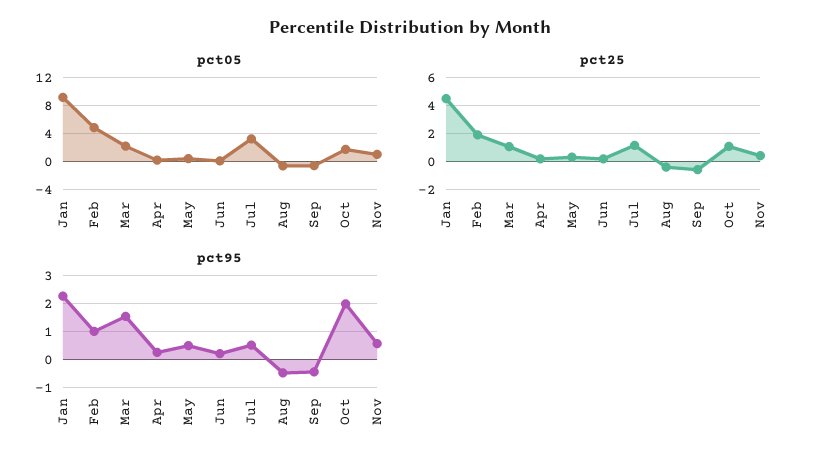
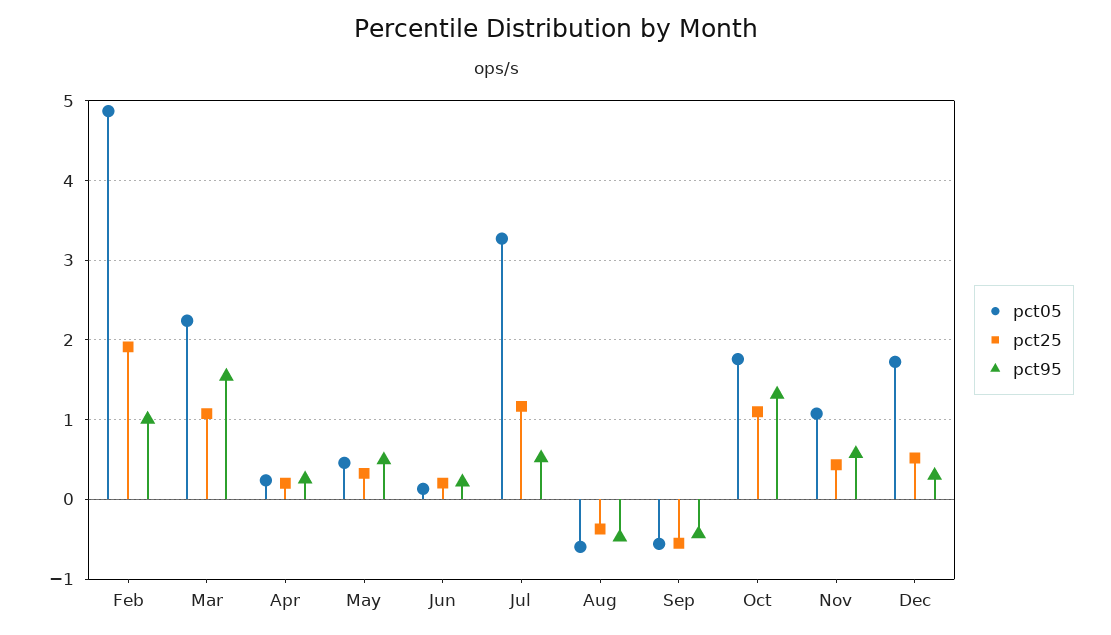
pct05, Jan: 9 -> none
pct25, Jan: 4.5 -> none
pct95, Jan: 2.25 -> none
pct95, Oct: 2 -> 1.3
pct05, Dec: none -> 1.7
pct25, Dec: none -> 0.5
pct95, Dec: none -> 0.3

